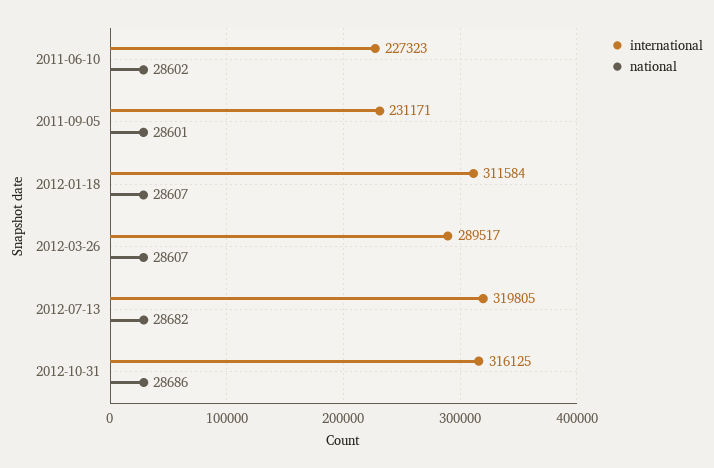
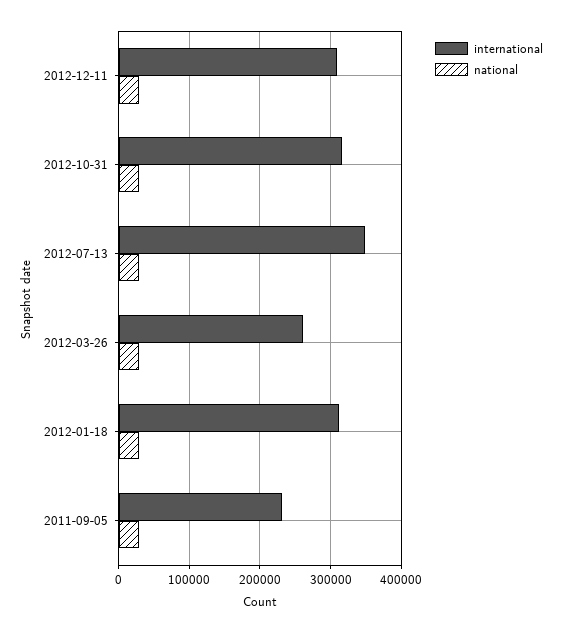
international, 2011-06-10: 227323 -> none
national, 2011-06-10: 28602 -> none
international, 2012-03-26: 289517 -> 260000
international, 2012-07-13: 319805 -> 350000
international, 2012-12-11: none -> 310000
national, 2012-12-11: none -> 30000

